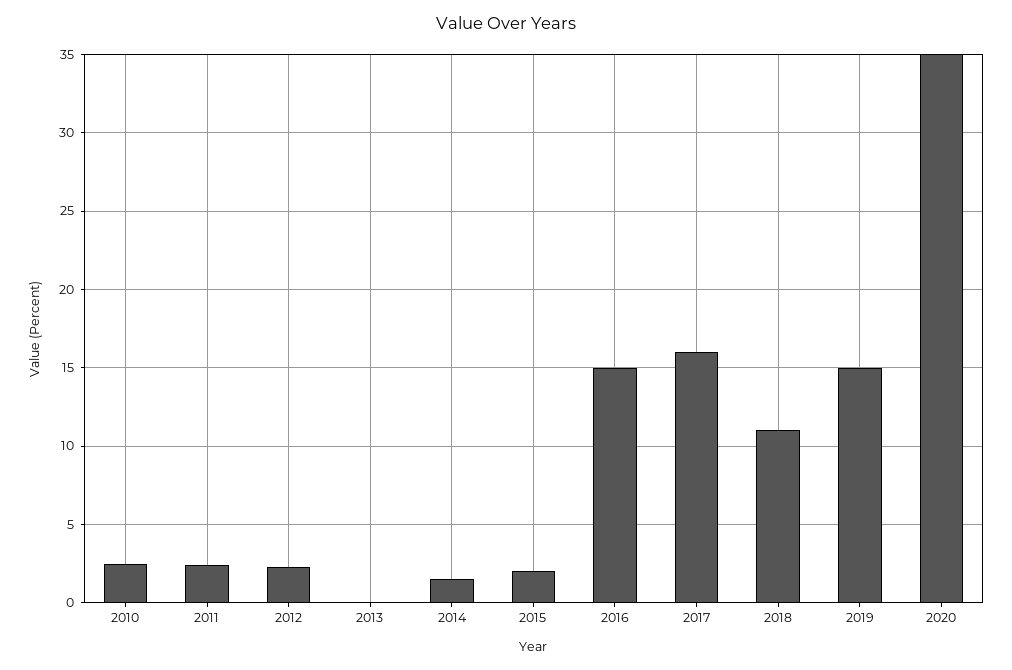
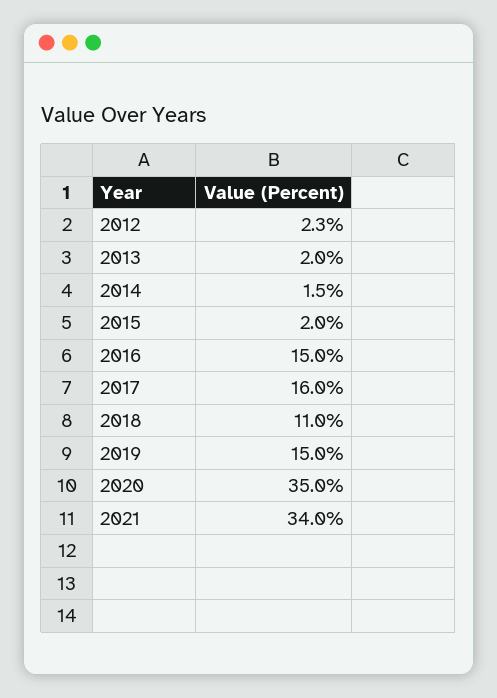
2010: 2.5 -> none
2011: 2.5 -> none
2013: 0 -> 2
2021: none -> 34

